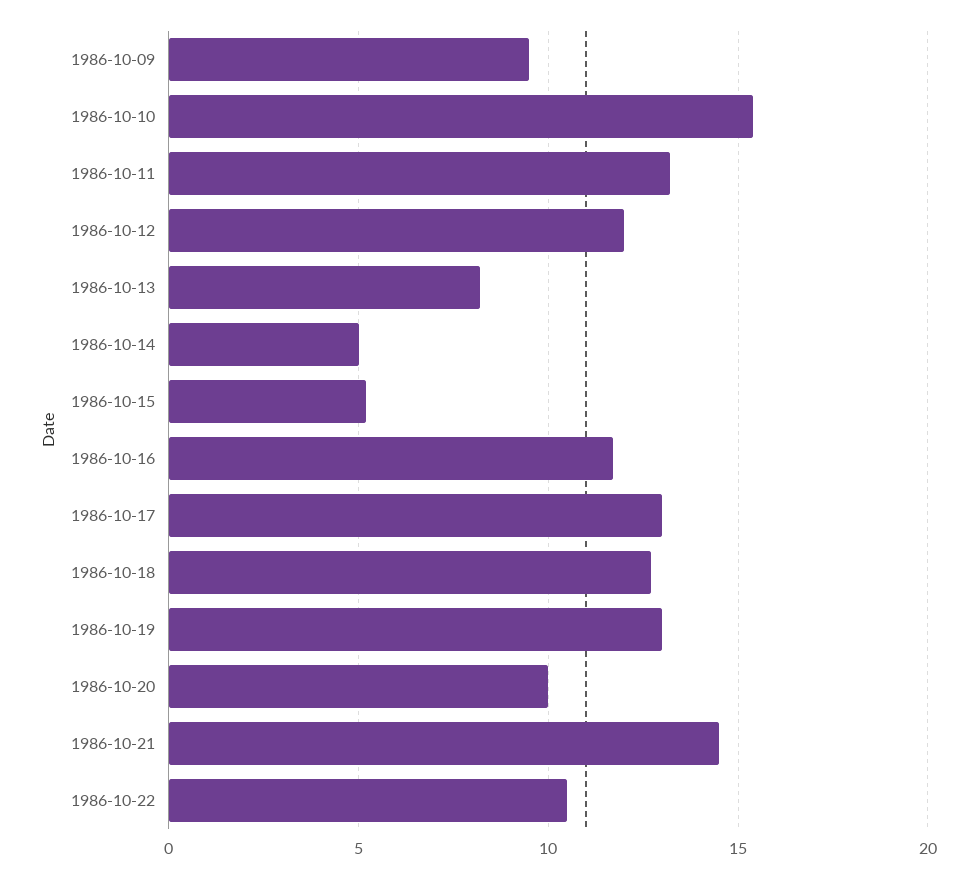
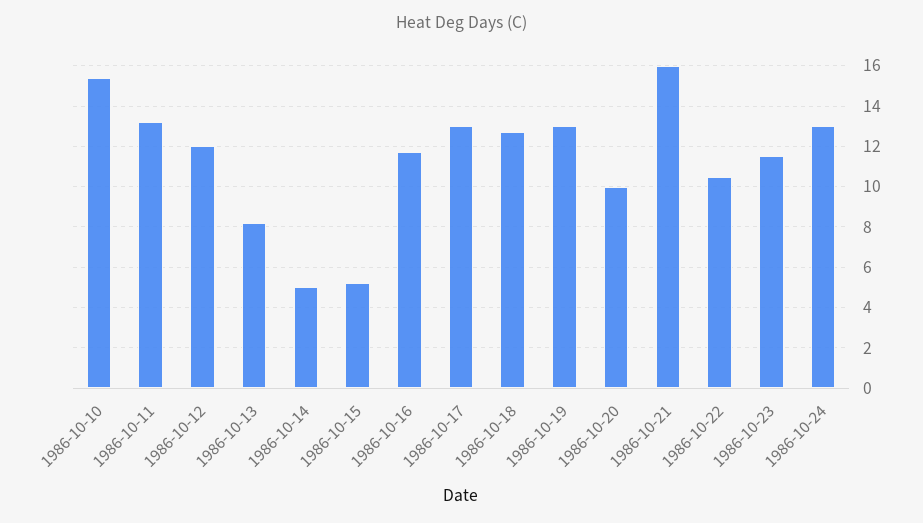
1986-10-09: 9.5 -> none
1986-10-21: 14.5 -> 16
1986-10-23: none -> 11.5
1986-10-24: none -> 13

